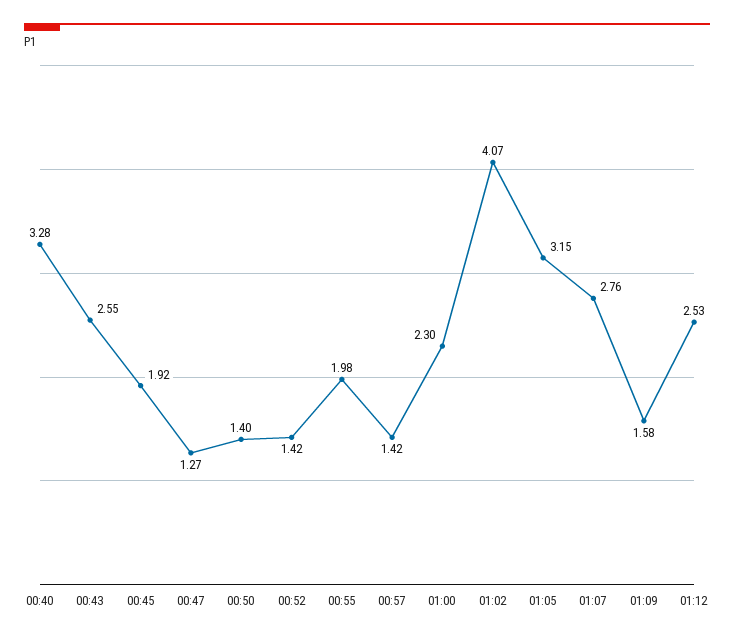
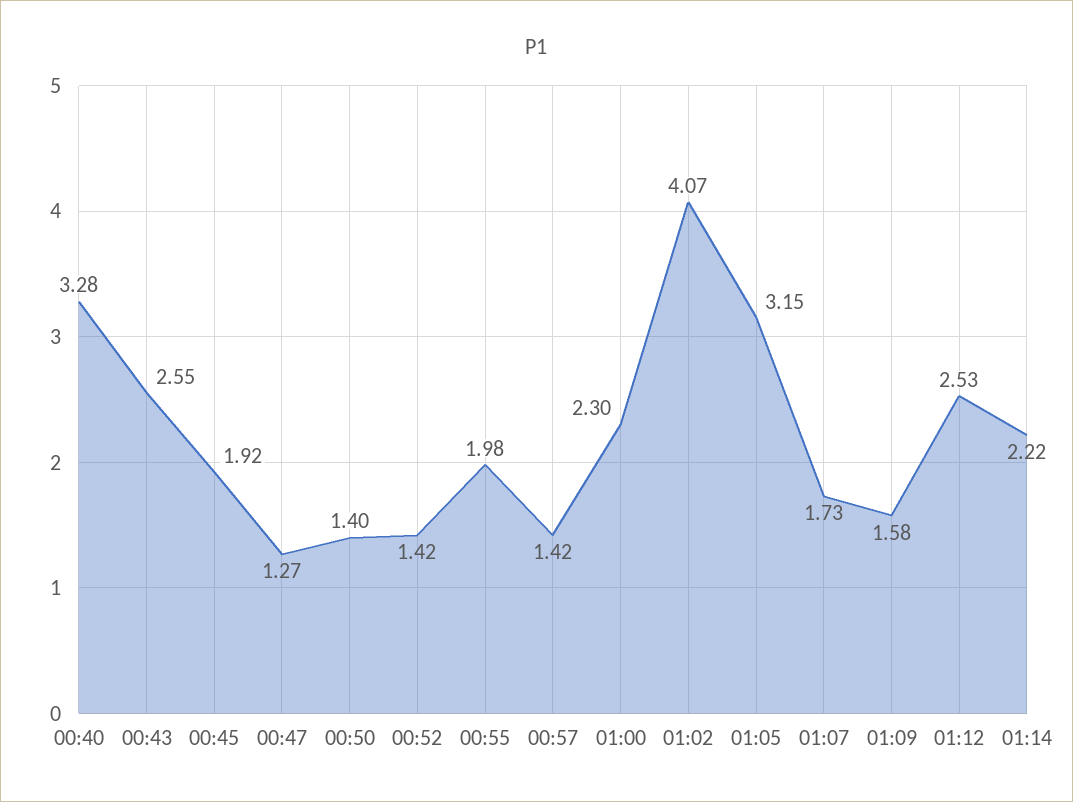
01:07: 2.76 -> 1.73
01:14: none -> 2.22

